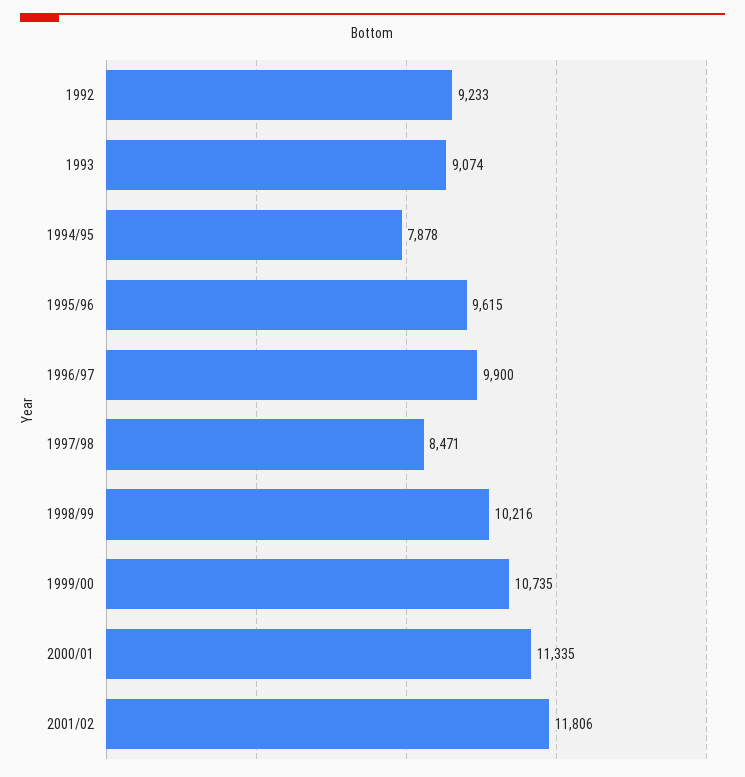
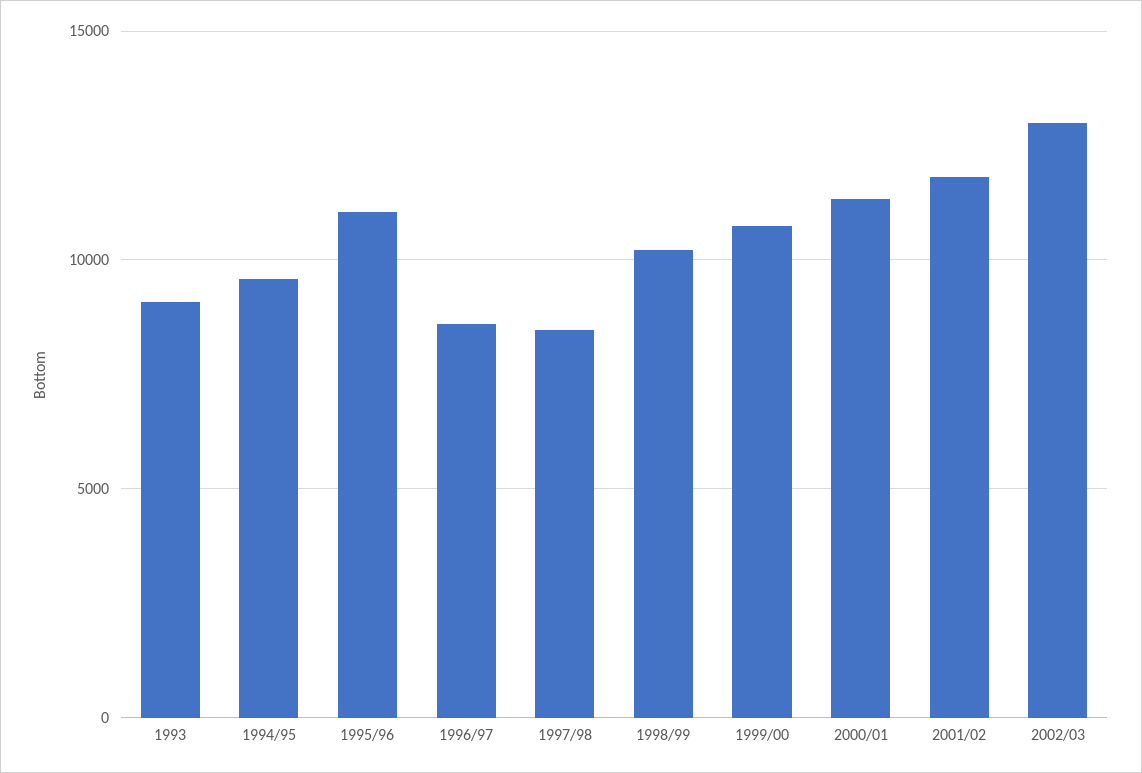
1992: 9233 -> none
1994/95: 7878 -> 9500
1995/96: 9615 -> 11000
1996/97: 9900 -> 8500
2002/03: none -> 13000

